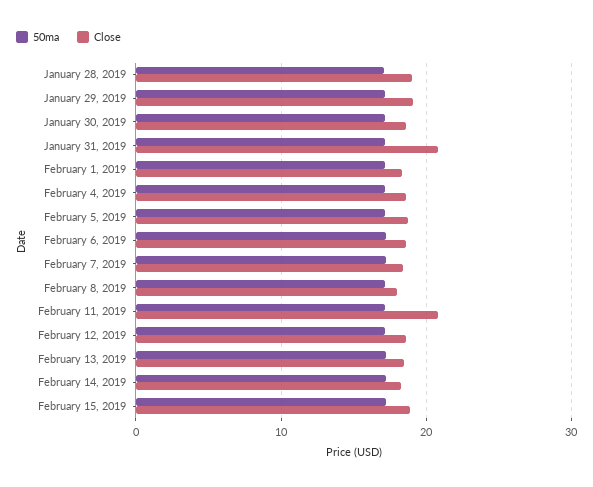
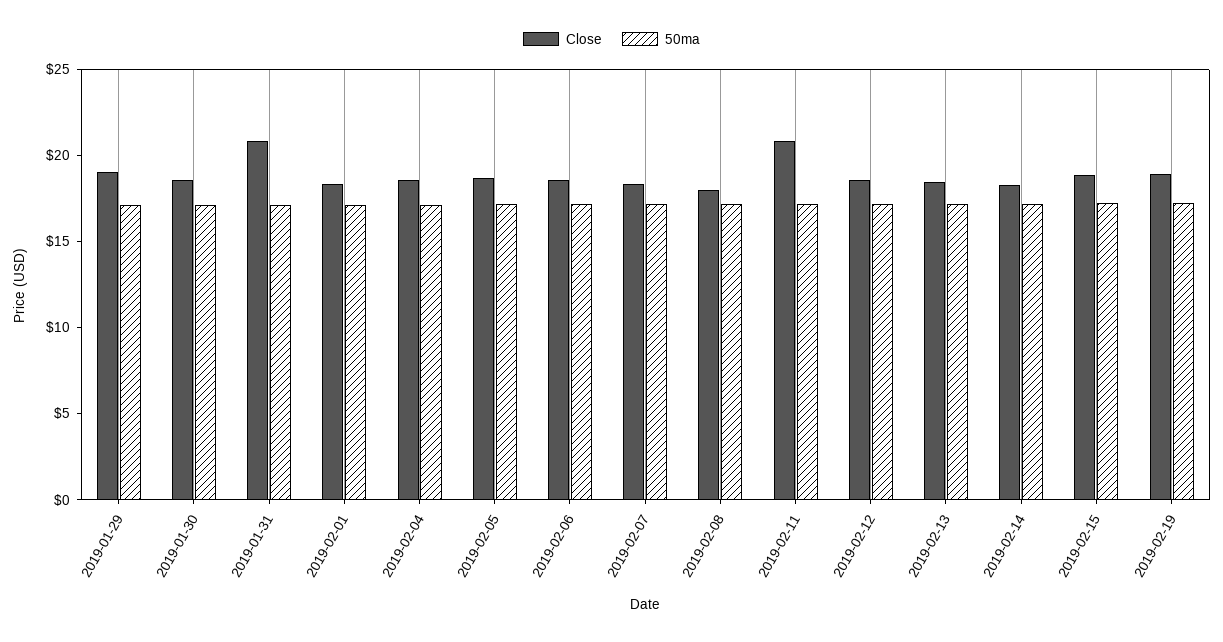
50ma, January 28, 2019: 17 -> none
Close, January 28, 2019: 19 -> none
Close, 2019-02-19: none -> 19
50ma, 2019-02-19: none -> 17

